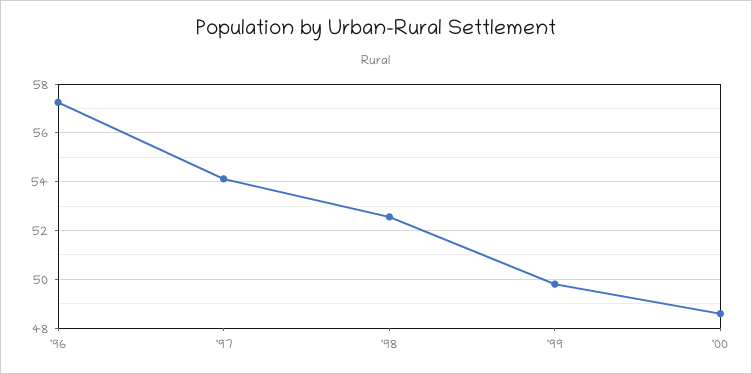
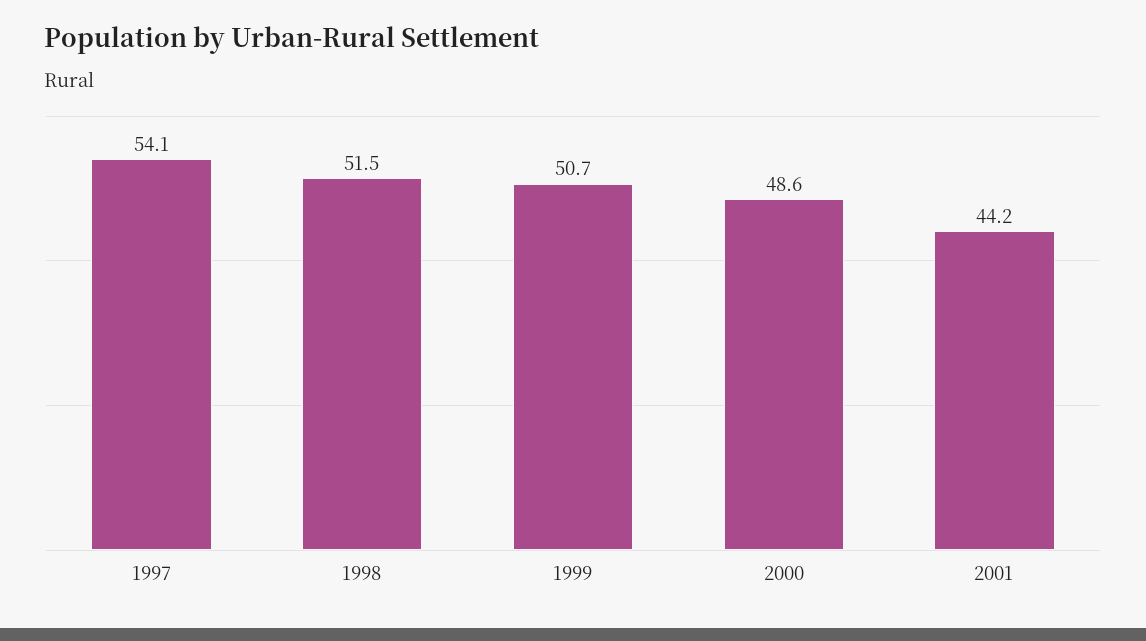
'96: 57.25 -> none
'98: 52.5 -> 51.5
'99: 49.75 -> 50.7
2001: none -> 44.2

